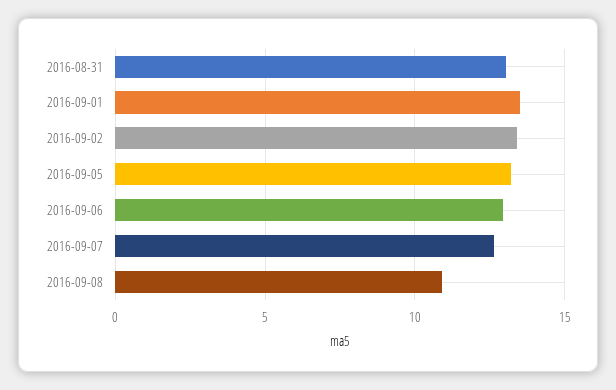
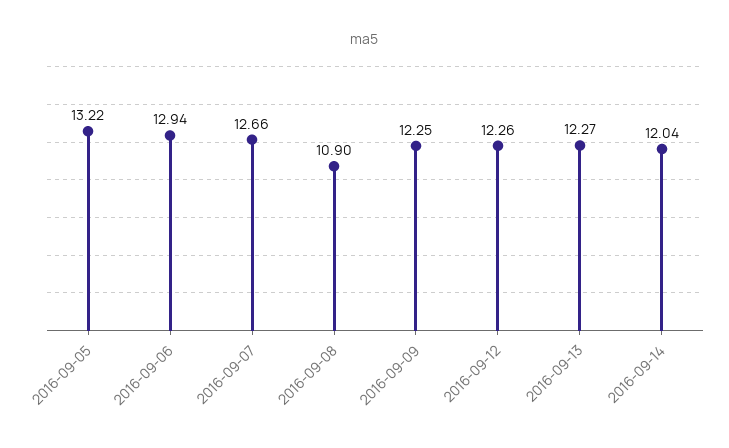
2016-08-31: 13 -> none
2016-09-01: 13.5 -> none
2016-09-02: 13.5 -> none
2016-09-09: none -> 12.25
2016-09-12: none -> 12.26
2016-09-13: none -> 12.27
2016-09-14: none -> 12.04

